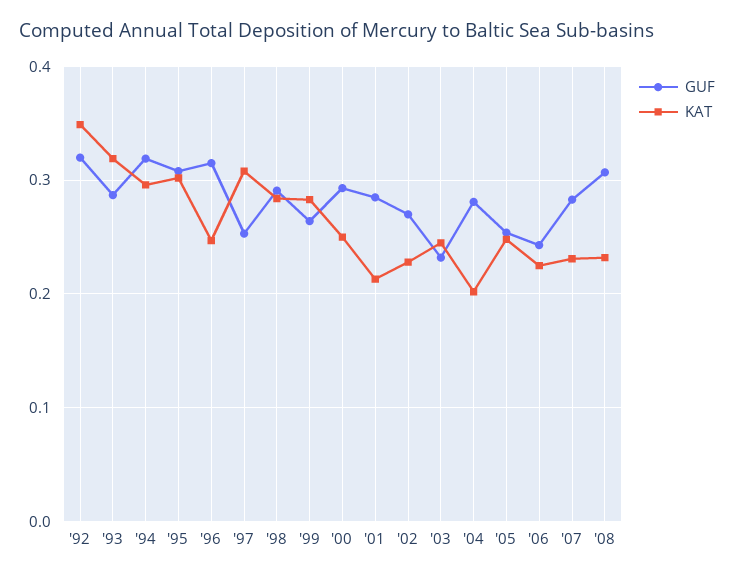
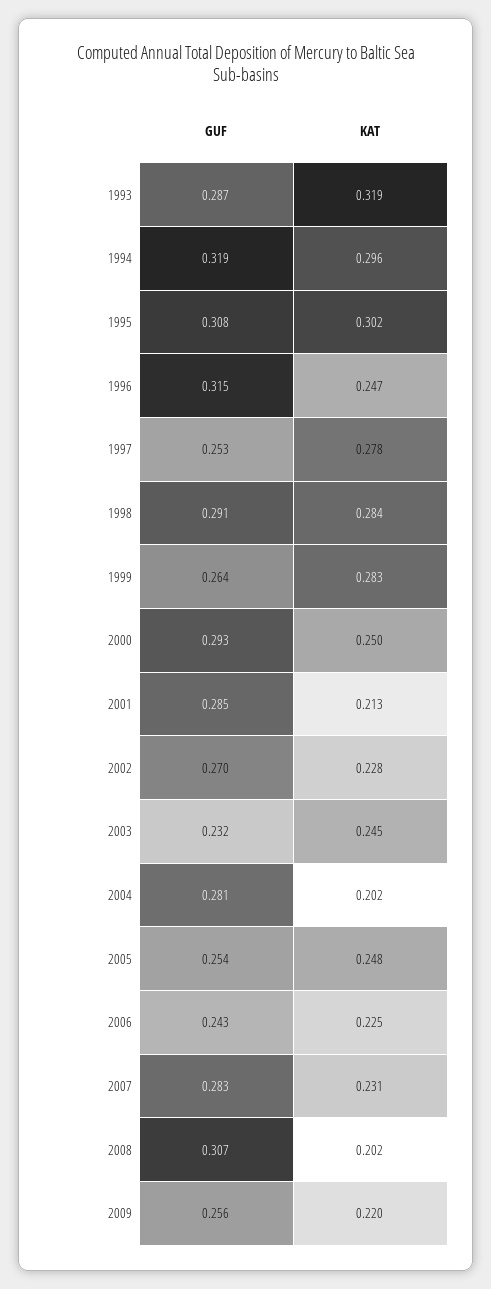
GUF, '92: 0.32 -> none
KAT, '92: 0.35 -> none
KAT, '97: 0.31 -> 0.278
KAT, '08: 0.23 -> 0.202
GUF, 2009: none -> 0.256
KAT, 2009: none -> 0.22

